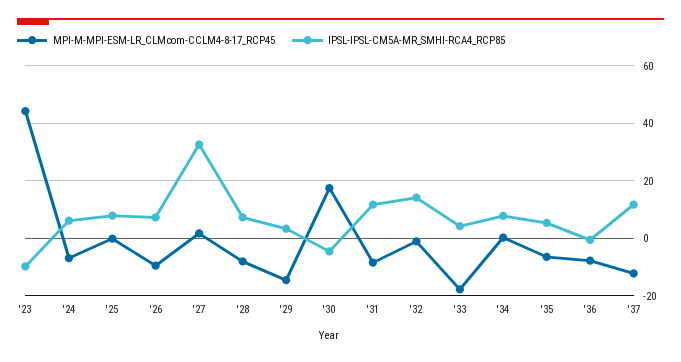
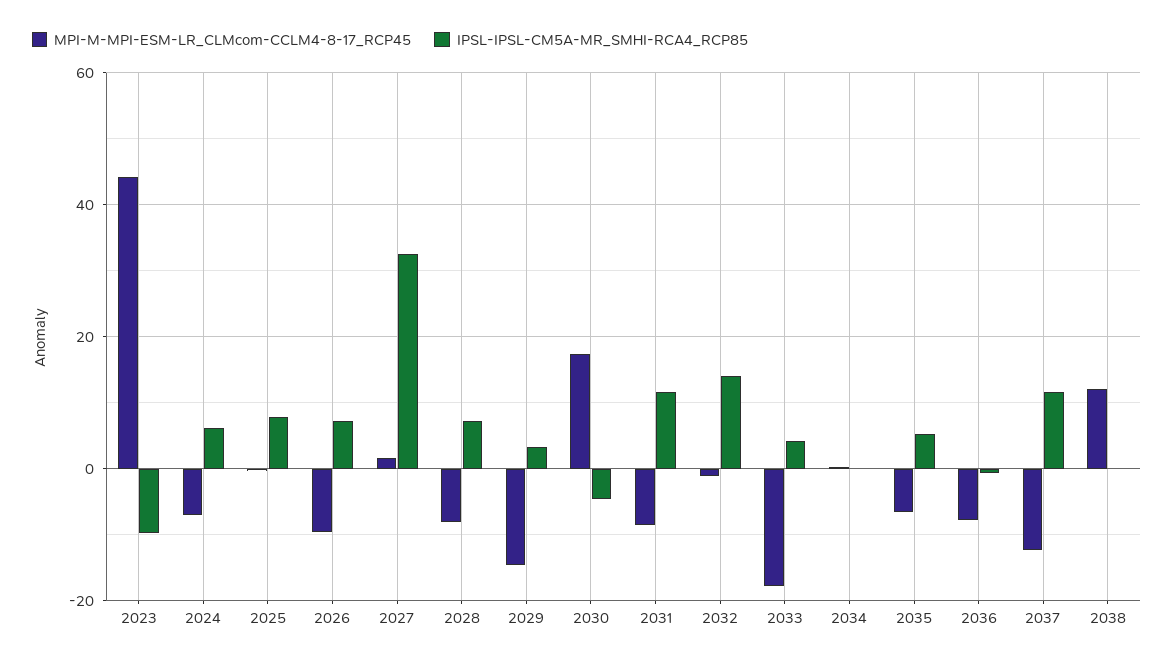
IPSL-IPSL-CM5A-MR_SMHI-RCA4_RCP85, '34: 7.5 -> 0
MPI-M-MPI-ESM-LR_CLMcom-CCLM4-8-17_RCP45, 2038: none -> 12
IPSL-IPSL-CM5A-MR_SMHI-RCA4_RCP85, 2038: none -> 0

